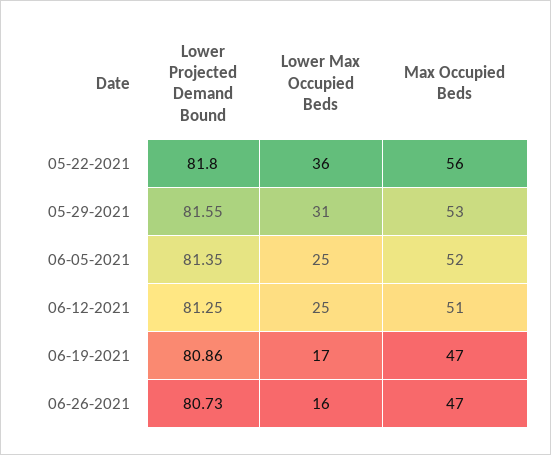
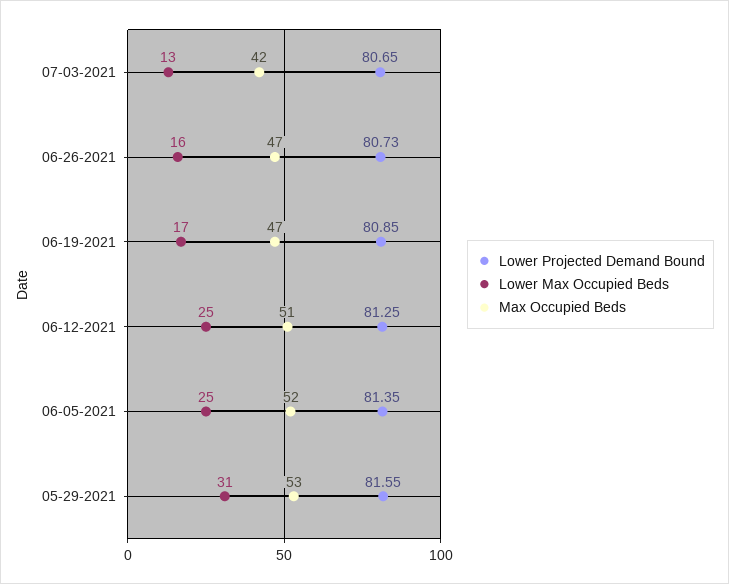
Lower Projected Demand Bound, 05-22-2021: 81.8 -> none
Lower Max Occupied Beds, 05-22-2021: 36 -> none
Max Occupied Beds, 05-22-2021: 56 -> none
Lower Projected Demand Bound, 06-19-2021: 80.86 -> 80.85
Lower Projected Demand Bound, 07-03-2021: none -> 80.65
Lower Max Occupied Beds, 07-03-2021: none -> 13
Max Occupied Beds, 07-03-2021: none -> 42

